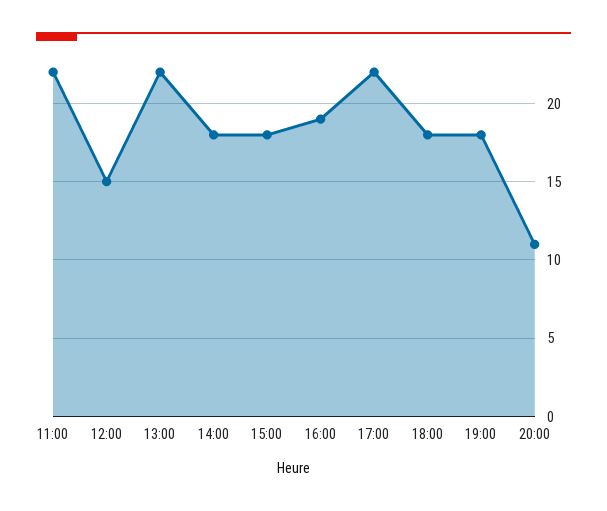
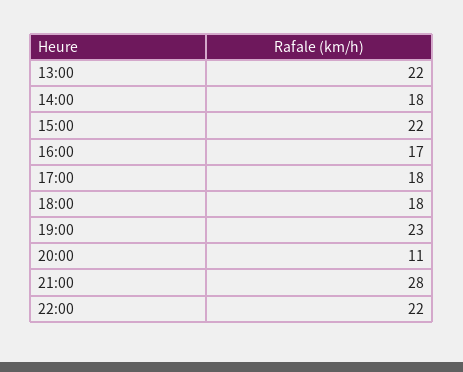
11:00: 22 -> none
12:00: 15 -> none
15:00: 18 -> 22
16:00: 19 -> 17
17:00: 22 -> 18
19:00: 18 -> 23
21:00: none -> 28
22:00: none -> 22

